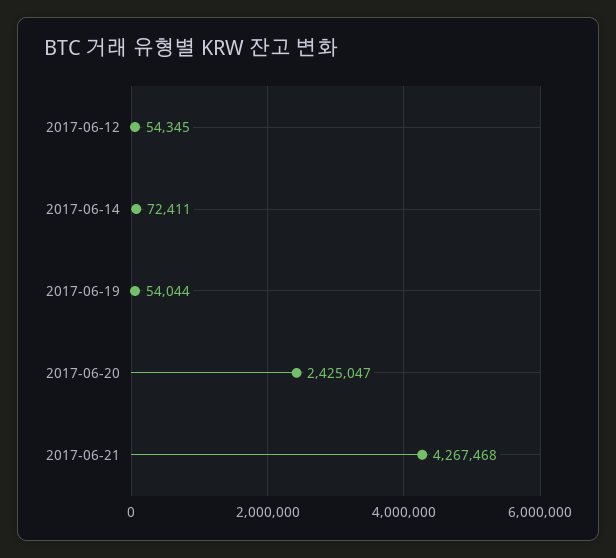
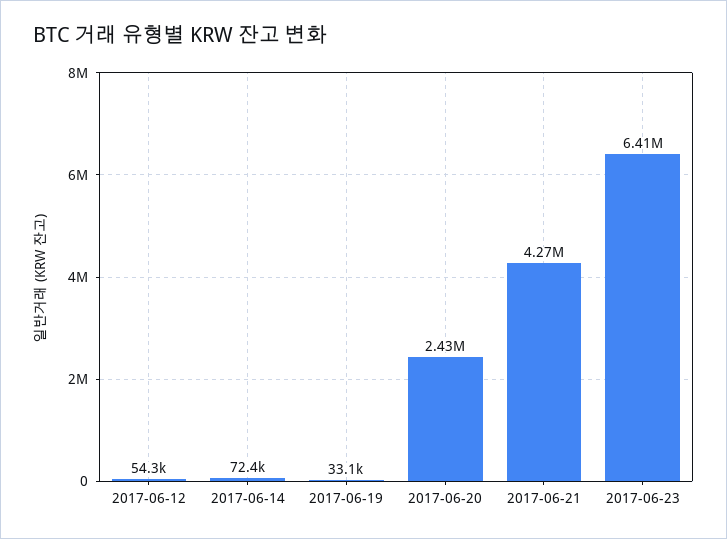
2017-06-19: 54044 -> 33100
2017-06-23: none -> 6410000

